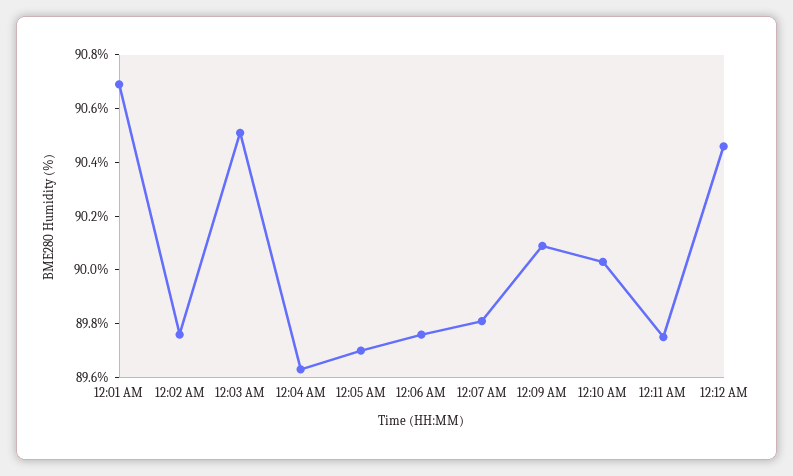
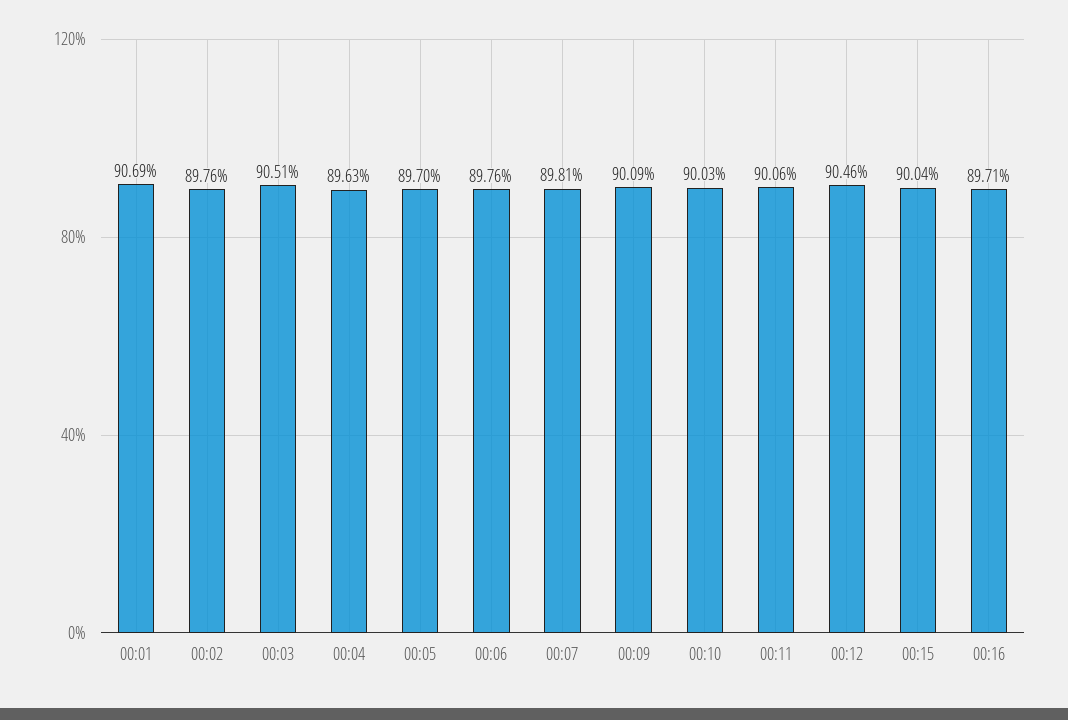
12:11 AM: 89.75 -> 90.06
00:15: none -> 90.04
00:16: none -> 89.71

